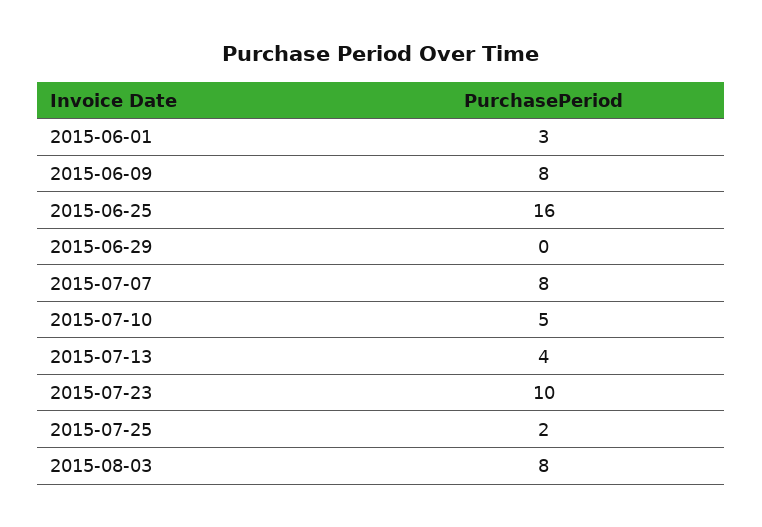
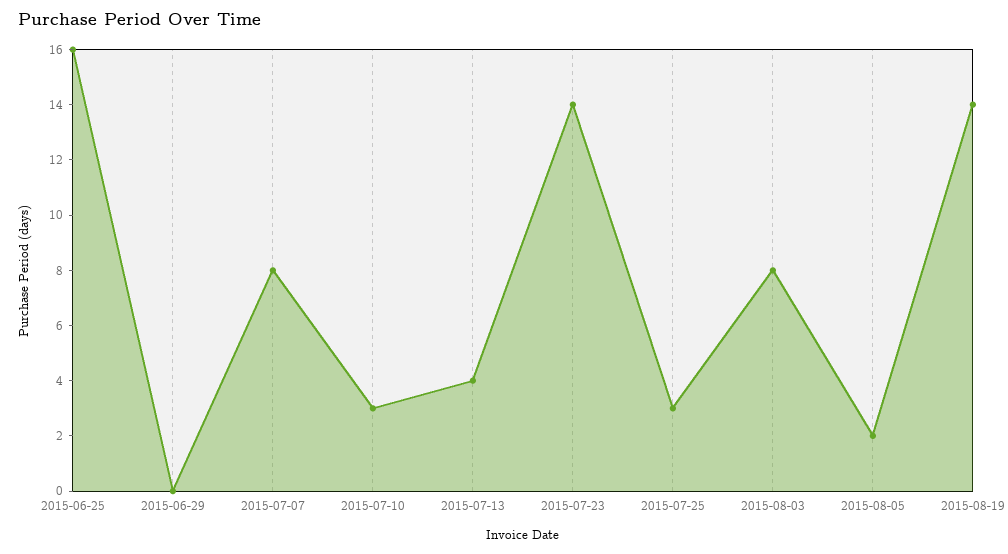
2015-06-01: 3 -> none
2015-06-09: 8 -> none
2015-07-10: 5 -> 3
2015-07-23: 10 -> 14
2015-07-25: 2 -> 3
2015-08-05: none -> 2
2015-08-19: none -> 14

